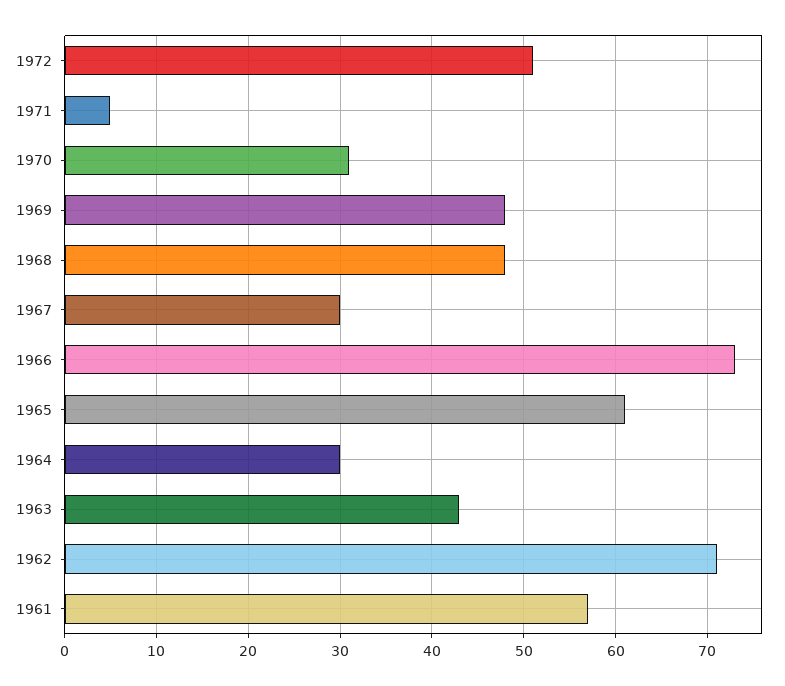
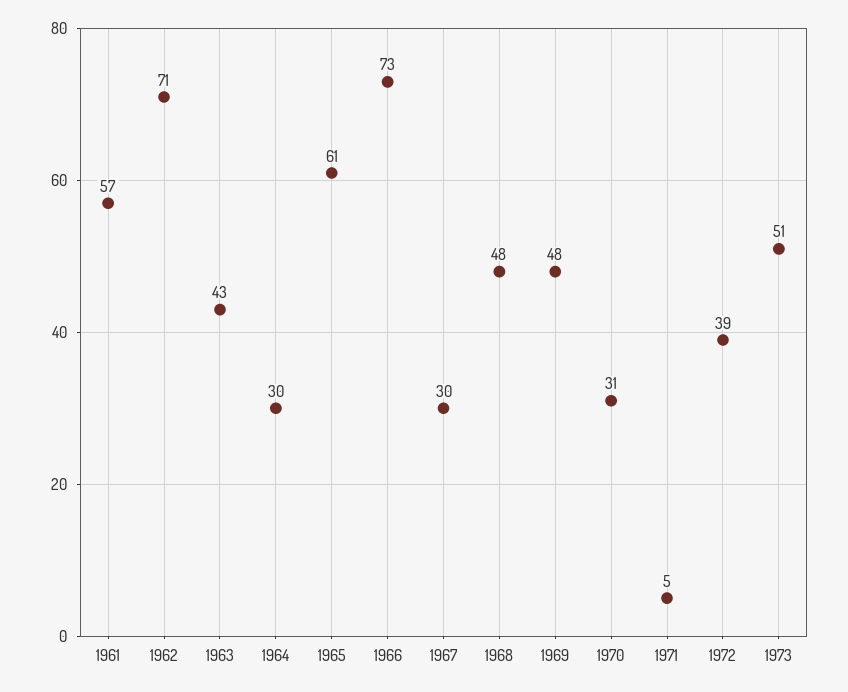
1972: 51 -> 39
1973: none -> 51

